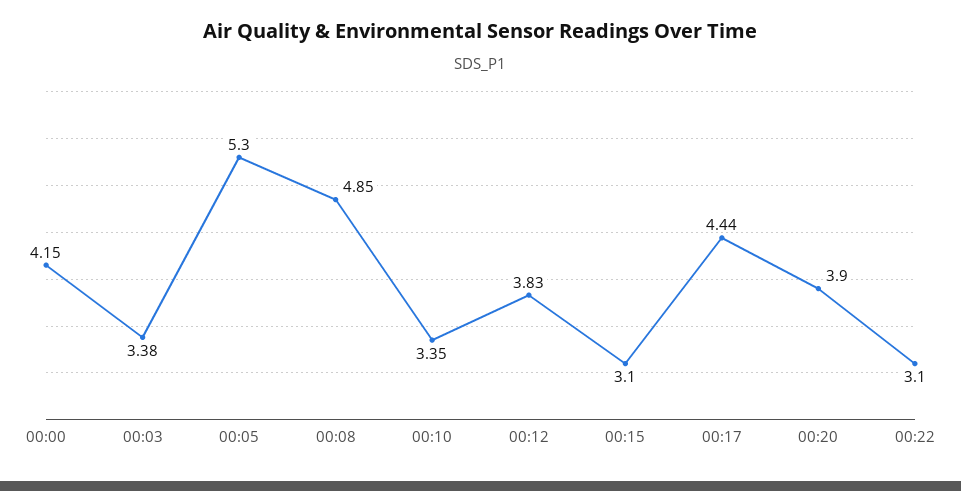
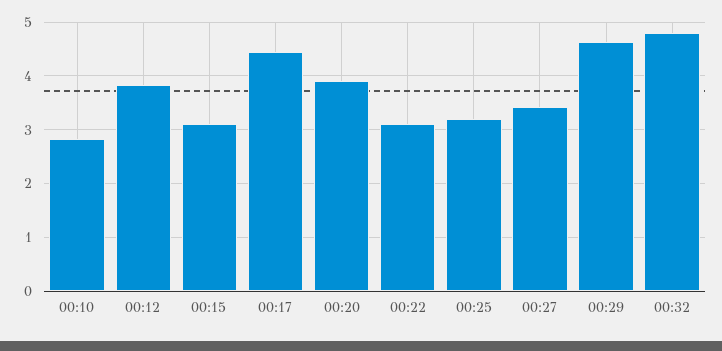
00:00: 4.15 -> none
00:03: 3.38 -> none
00:05: 5.3 -> none
00:08: 4.85 -> none
00:10: 3.35 -> 2.8
00:25: none -> 3.2
00:27: none -> 3.4
00:29: none -> 4.6
00:32: none -> 4.8

